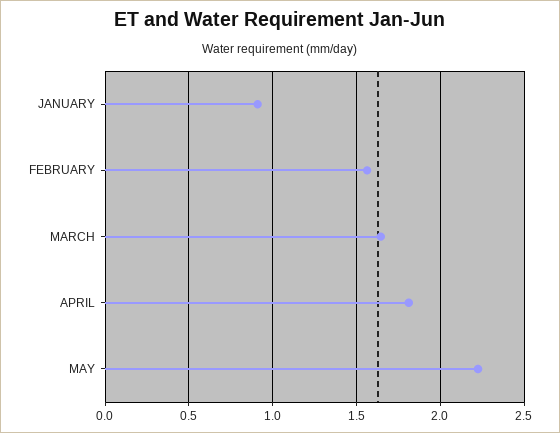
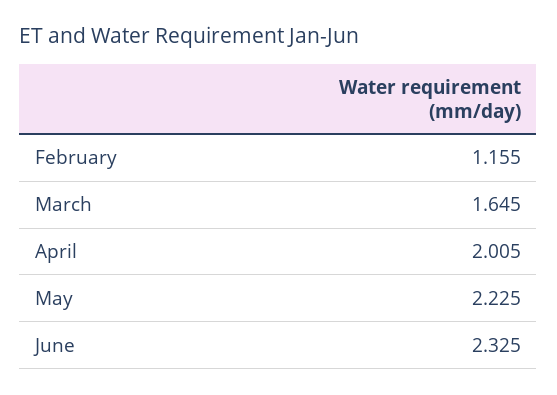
JANUARY: 0.9 -> none
FEBRUARY: 1.55 -> 1.155
APRIL: 1.8 -> 2.005
June: none -> 2.325

